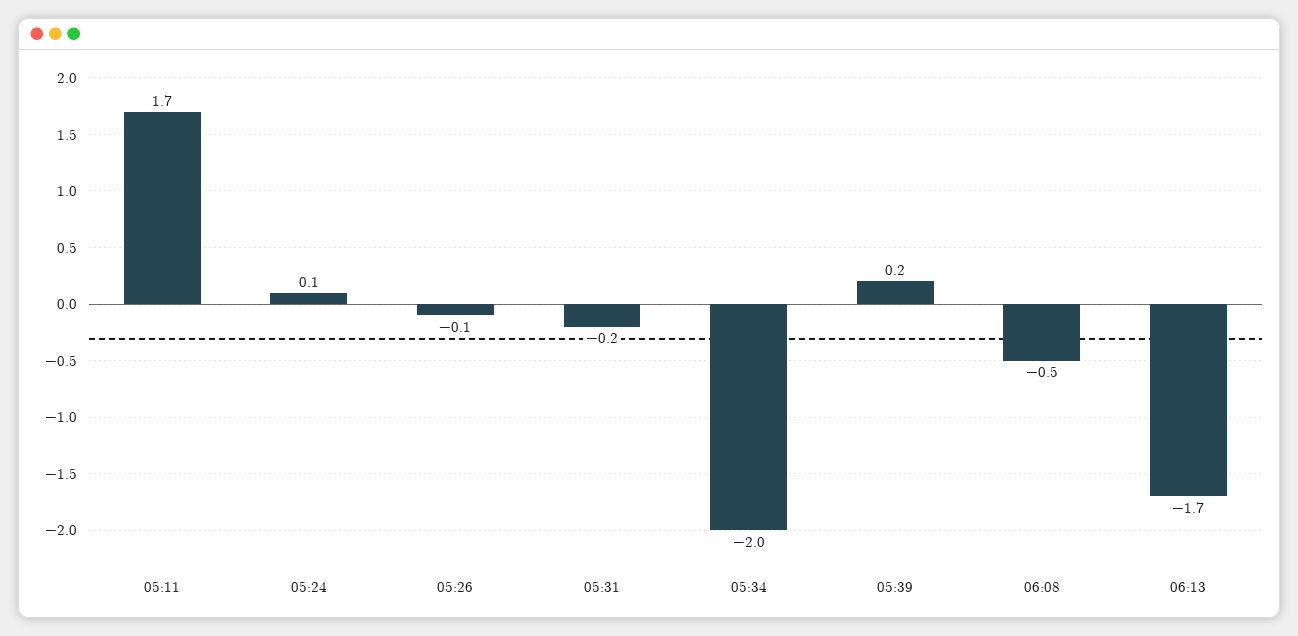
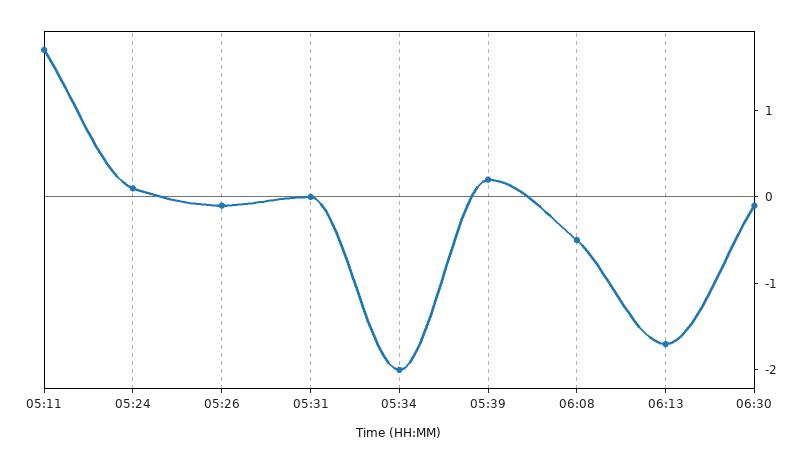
05:31: -0.2 -> 0
06:30: none -> -0.1

